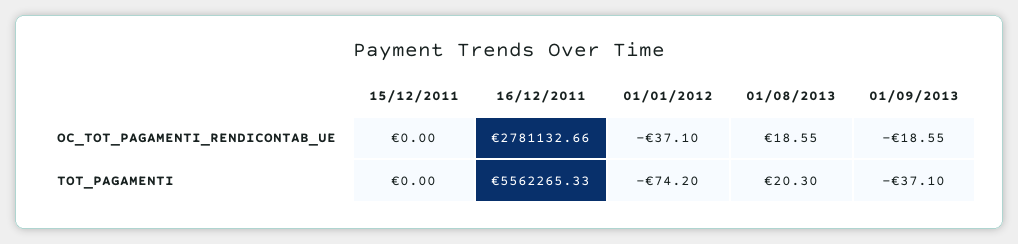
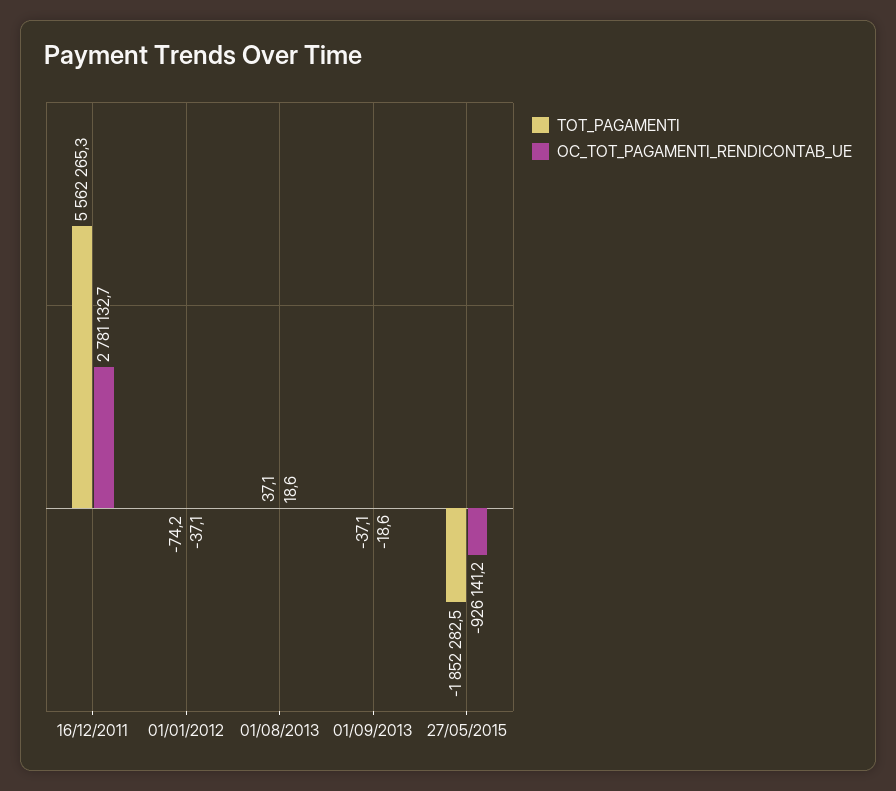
OC_TOT_PAGAMENTI_RENDICONTAB_UE, 15/12/2011: 0 -> none
TOT_PAGAMENTI, 15/12/2011: 0 -> none
TOT_PAGAMENTI, 01/08/2013: 20.3 -> 37.1
TOT_PAGAMENTI, 27/05/2015: none -> -1852282.5
OC_TOT_PAGAMENTI_RENDICONTAB_UE, 27/05/2015: none -> -926141.2

